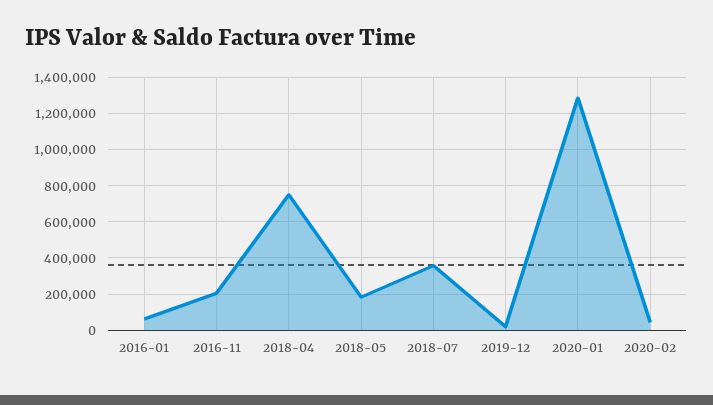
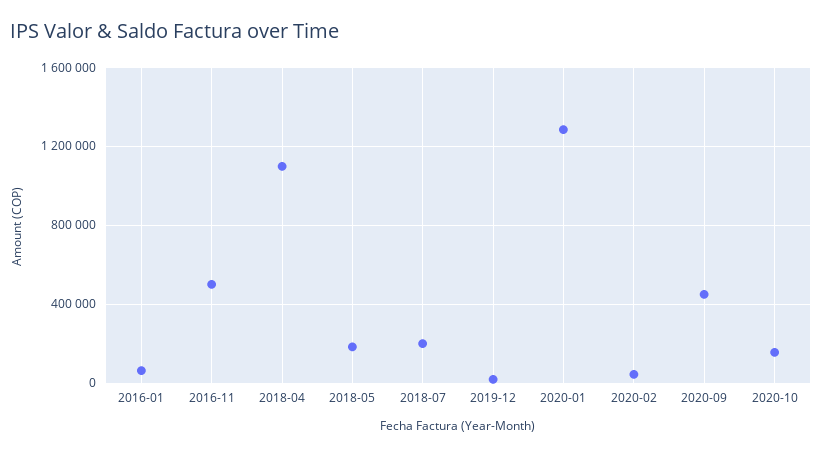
2016-11: 200000 -> 500000
2018-04: 750000 -> 1100000
2018-07: 350000 -> 200000
2020-09: none -> 450000
2020-10: none -> 150000

